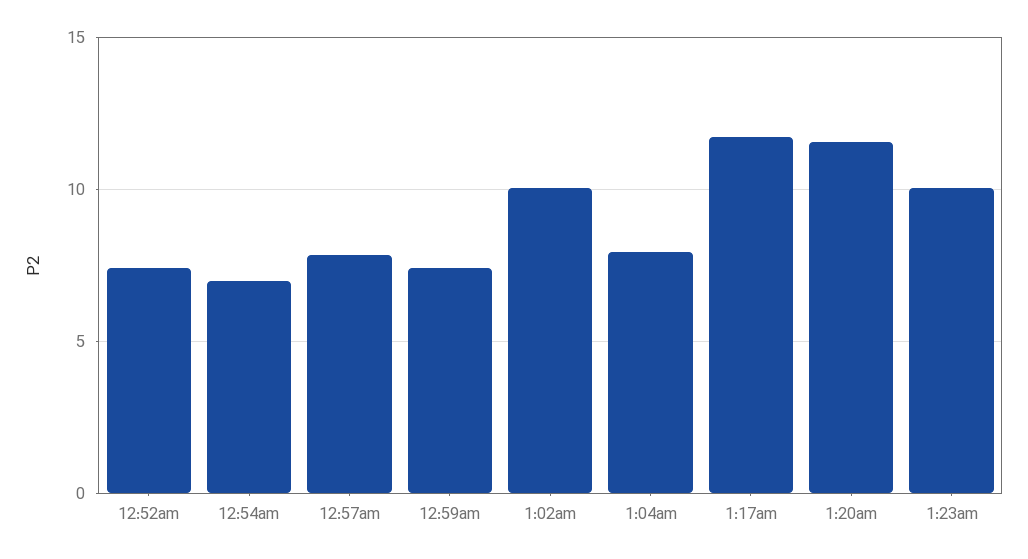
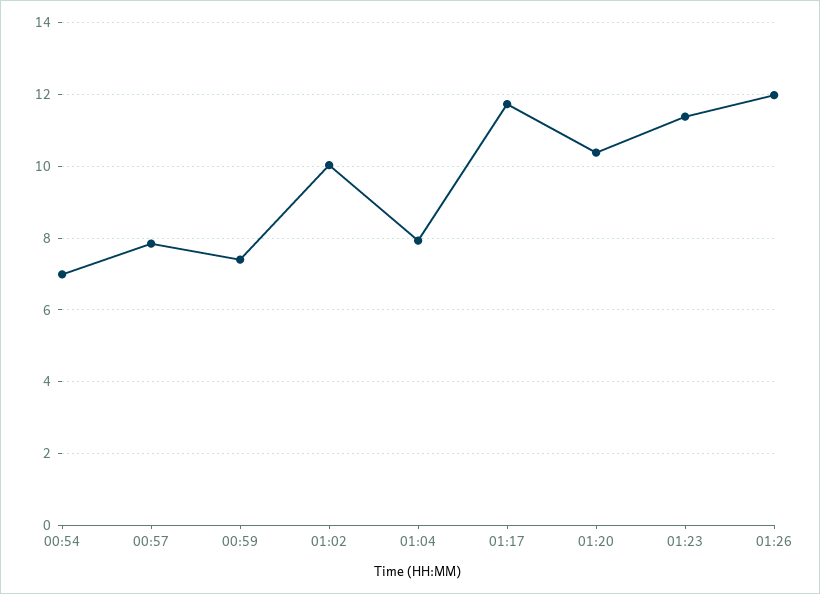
12:52am: 7.5 -> none
1:20am: 11.5 -> 10.4
1:23am: 10 -> 11.4
01:26: none -> 12

